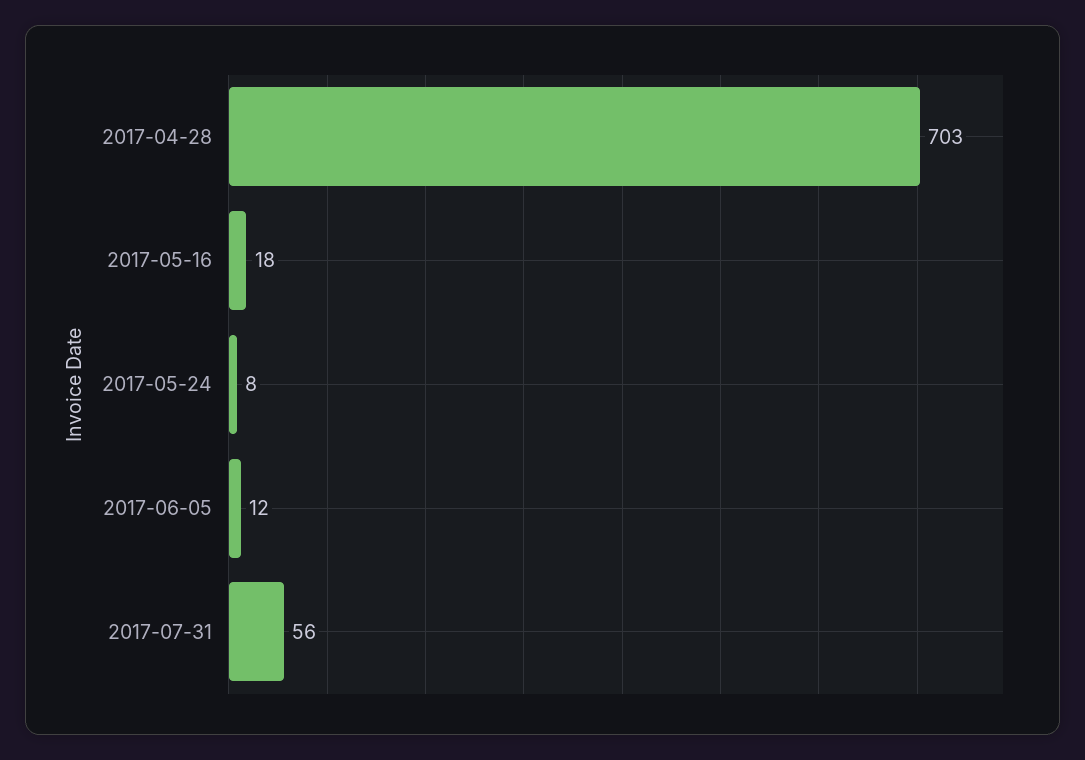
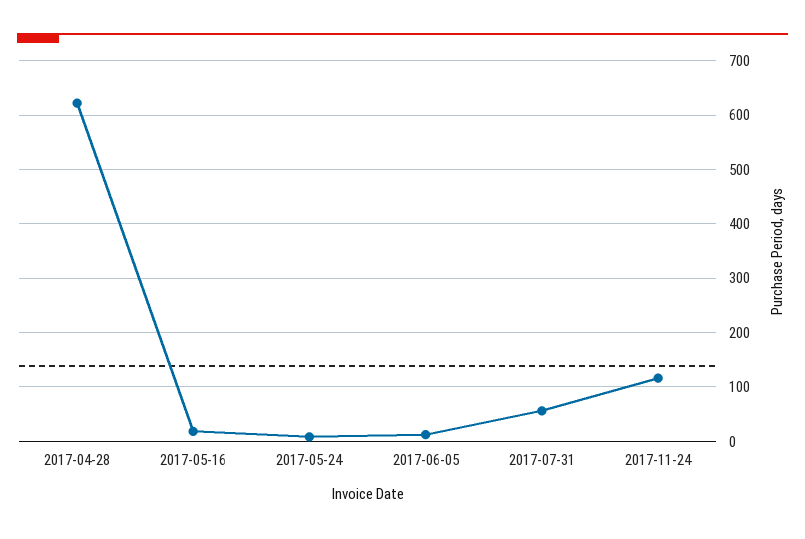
2017-04-28: 703 -> 620
2017-11-24: none -> 120

